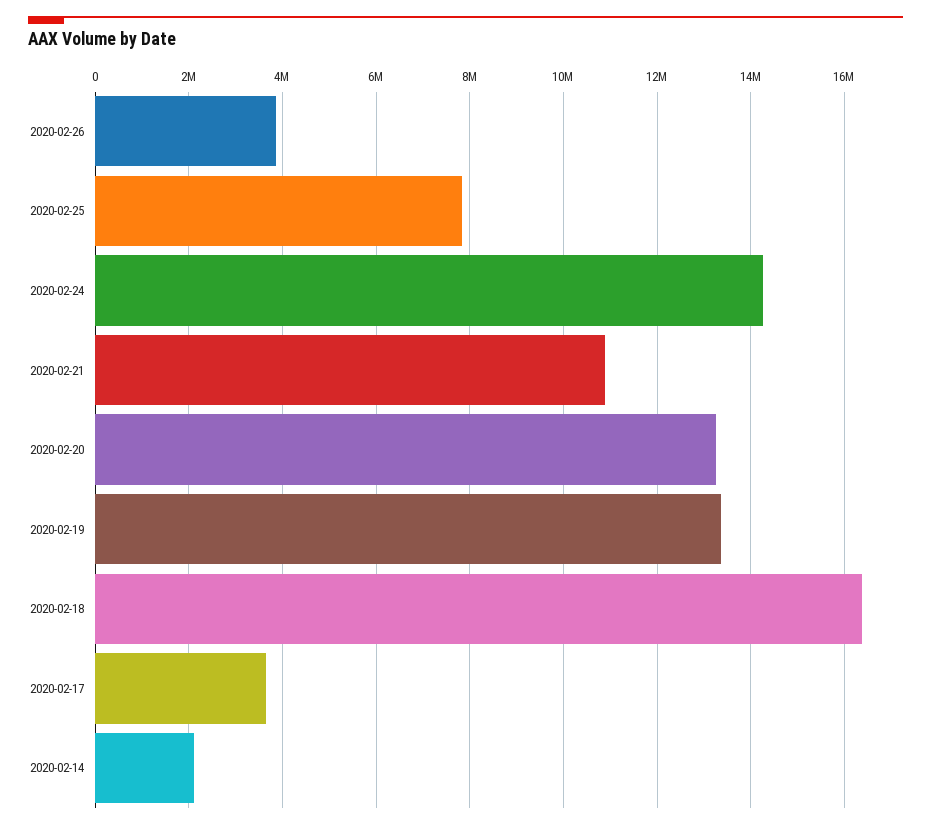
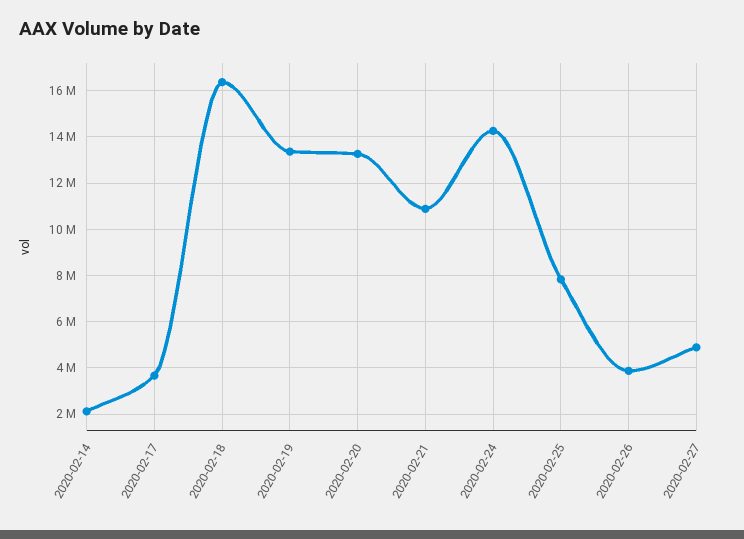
2020-02-27: none -> 5000000

